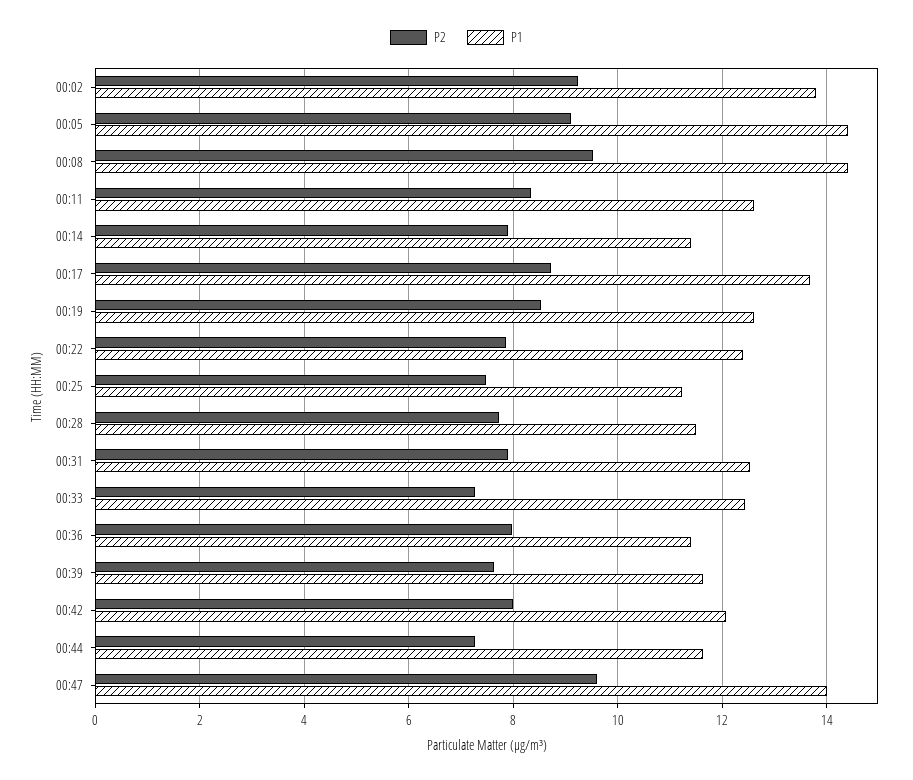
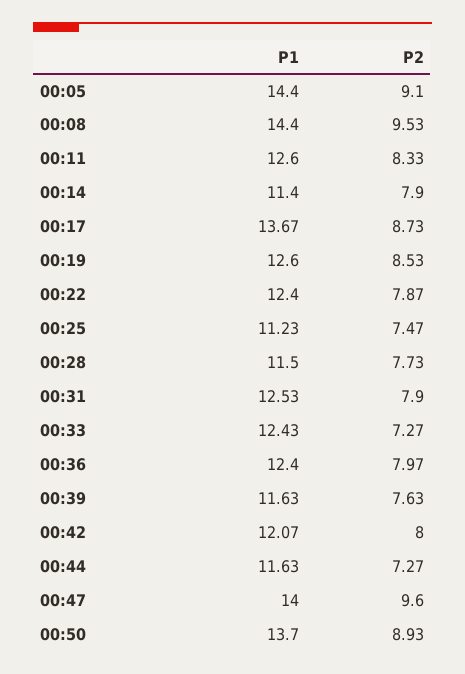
P2, 00:02: 9.2 -> none
P1, 00:02: 13.8 -> none
P1, 00:36: 11.4 -> 12.4
P1, 00:50: none -> 13.7
P2, 00:50: none -> 8.93

